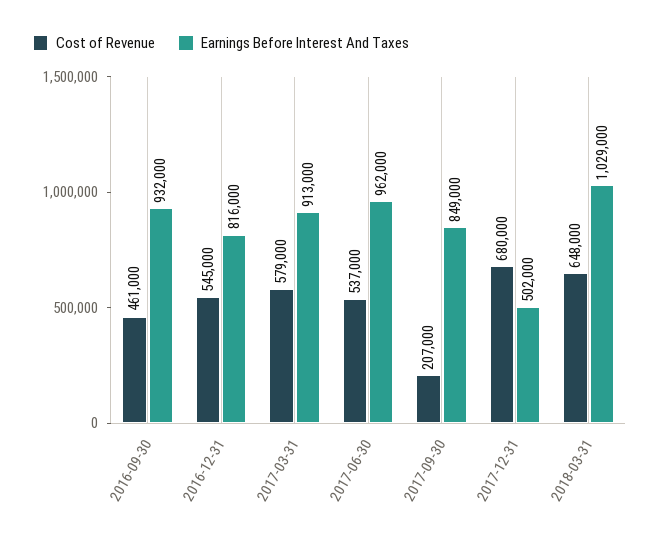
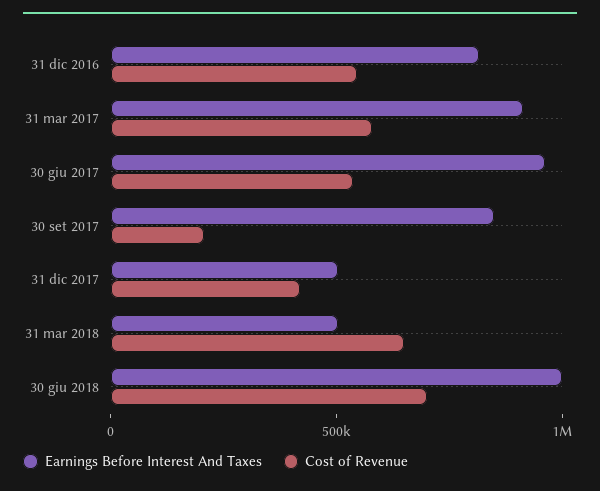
Cost of Revenue, 2016-09-30: 461000 -> none
Earnings Before Interest And Taxes, 2016-09-30: 932000 -> none
Cost of Revenue, 2017-12-31: 680000 -> 400000
Earnings Before Interest And Taxes, 2018-03-31: 1029000 -> 500000
Earnings Before Interest And Taxes, 30 giu 2018: none -> 1000000
Cost of Revenue, 30 giu 2018: none -> 700000

